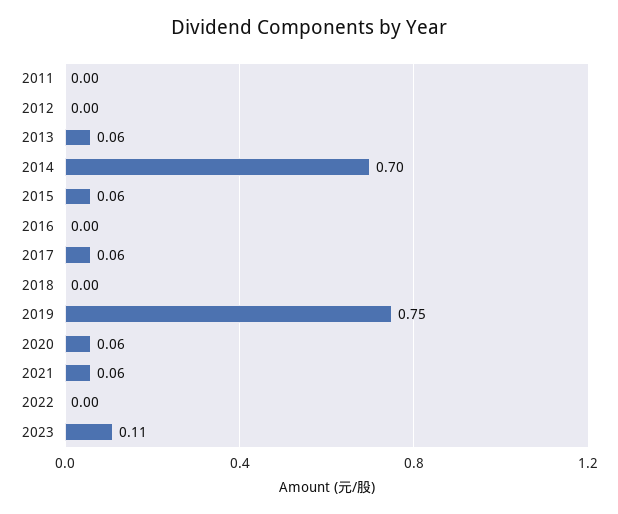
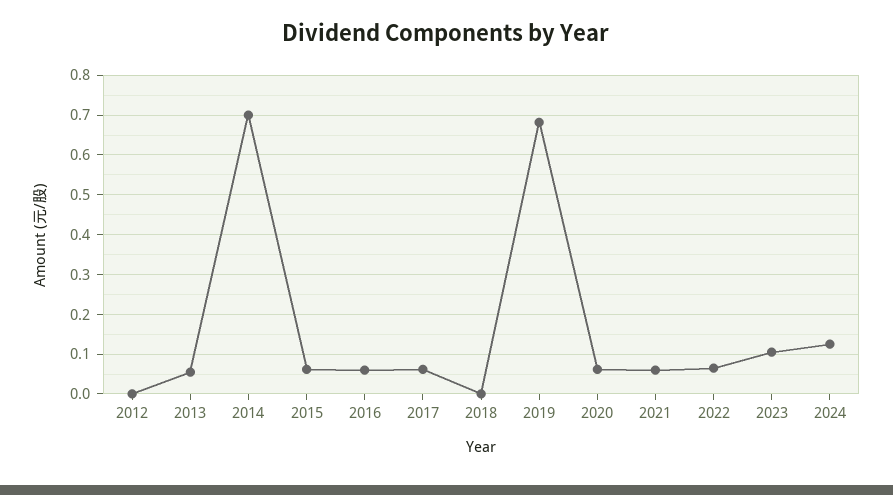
2011: 0 -> none
2016: 0 -> 0.06
2019: 0.75 -> 0.68
2022: 0 -> 0.06
2024: none -> 0.12

